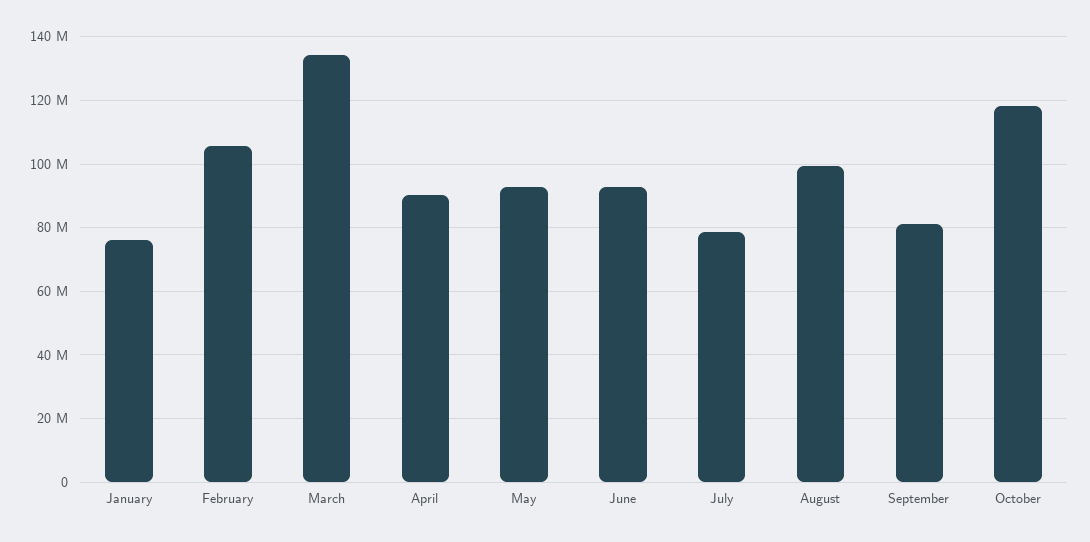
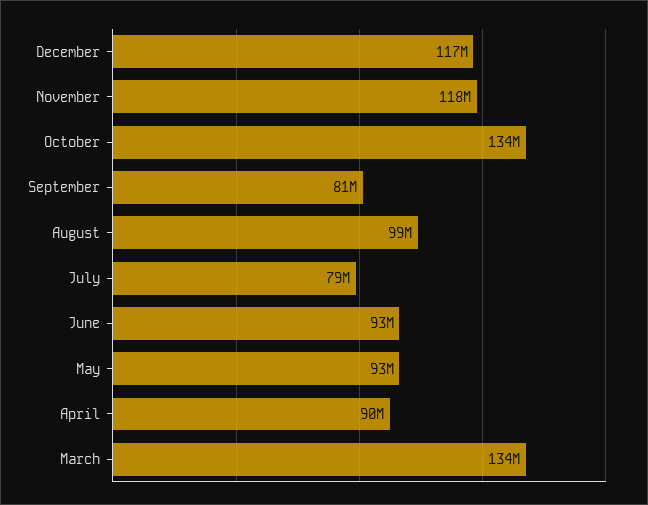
January: 76000000 -> none
February: 106000000 -> none
October: 118000000 -> 134000000
December: none -> 117000000
November: none -> 118000000

